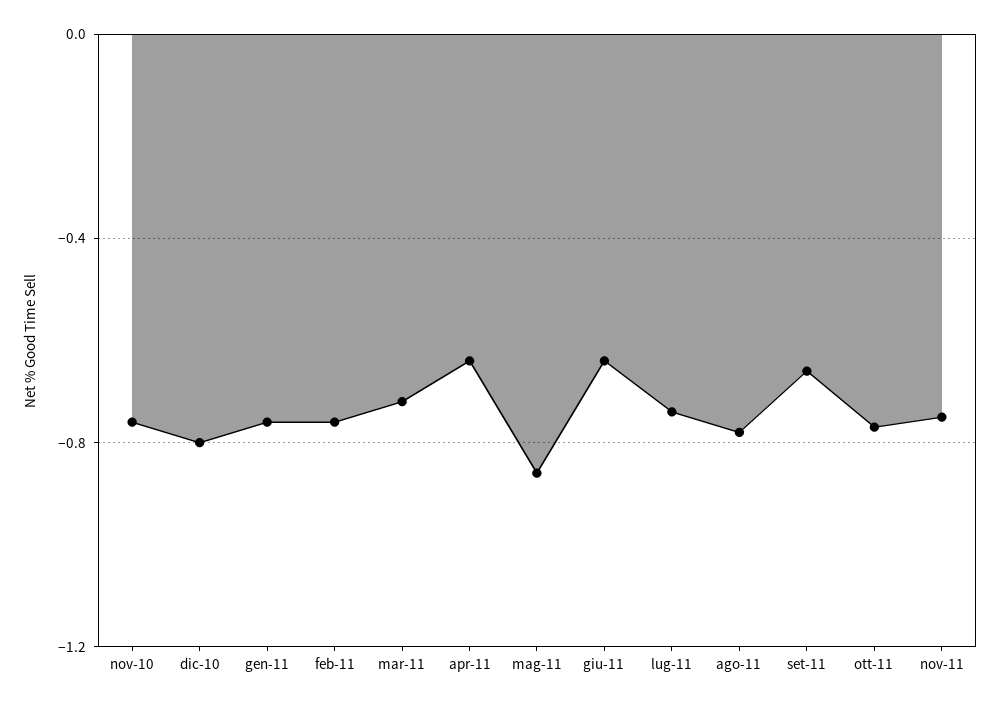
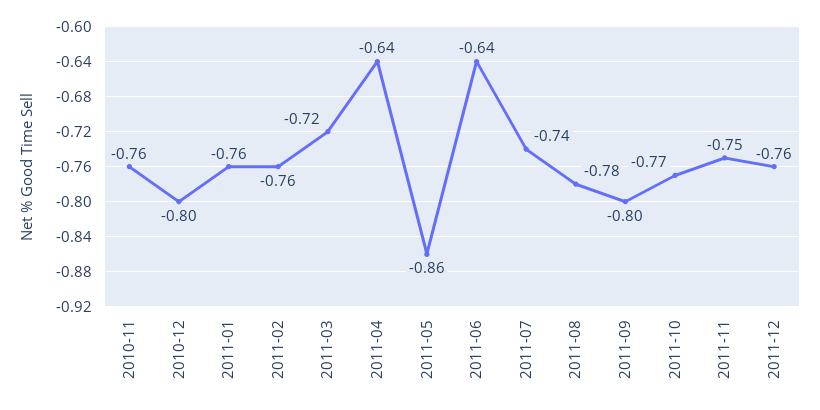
set-11: -0.65 -> -0.8
2011-12: none -> -0.76

